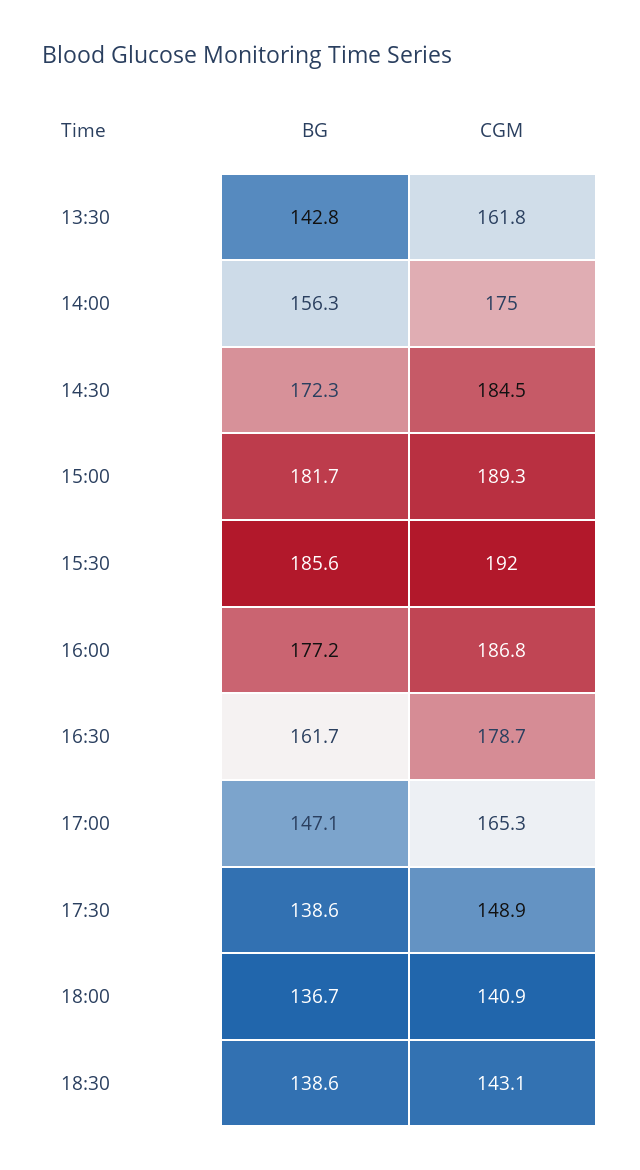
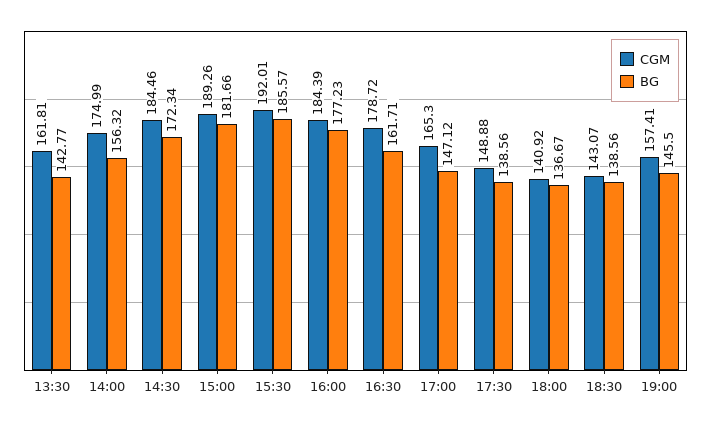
CGM, 16:00: 186.8 -> 184.39
CGM, 19:00: none -> 157.41
BG, 19:00: none -> 145.5

